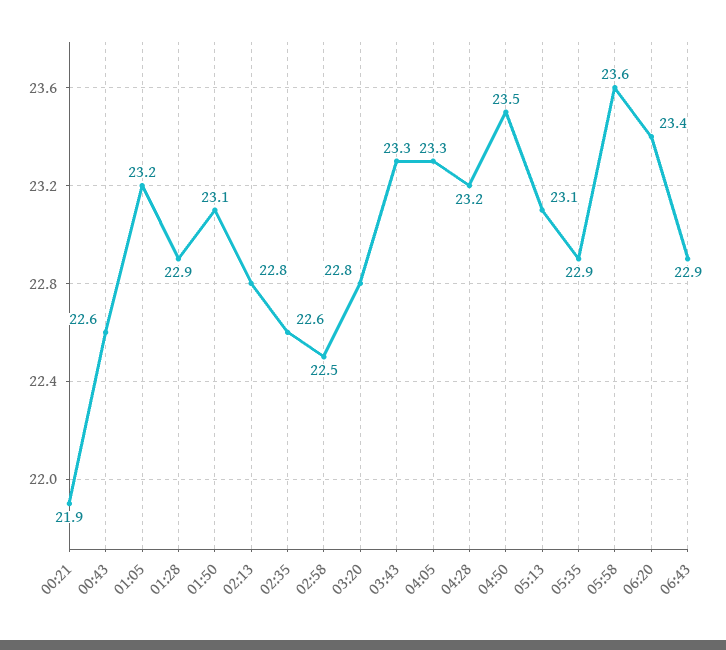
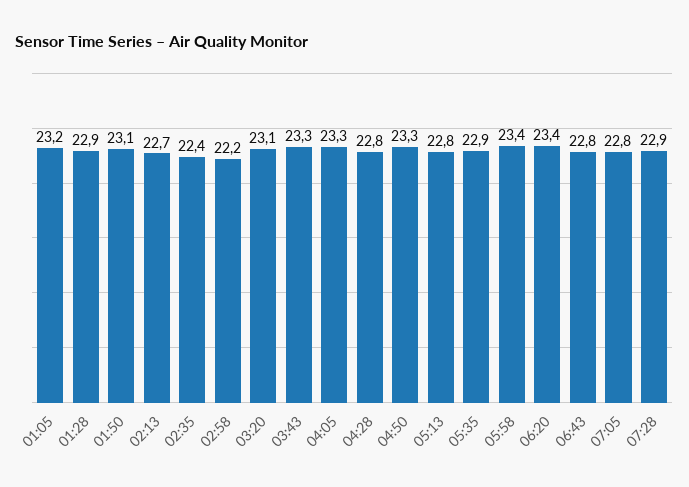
00:21: 21.9 -> none
00:43: 22.6 -> none
02:13: 22.8 -> 22.7
02:35: 22.6 -> 22.4
02:58: 22.5 -> 22.2
03:20: 22.8 -> 23.1
04:28: 23.2 -> 22.8
04:50: 23.5 -> 23.3
05:13: 23.1 -> 22.8
05:58: 23.6 -> 23.4
06:43: 22.9 -> 22.8
07:05: none -> 22.8
07:28: none -> 22.9

